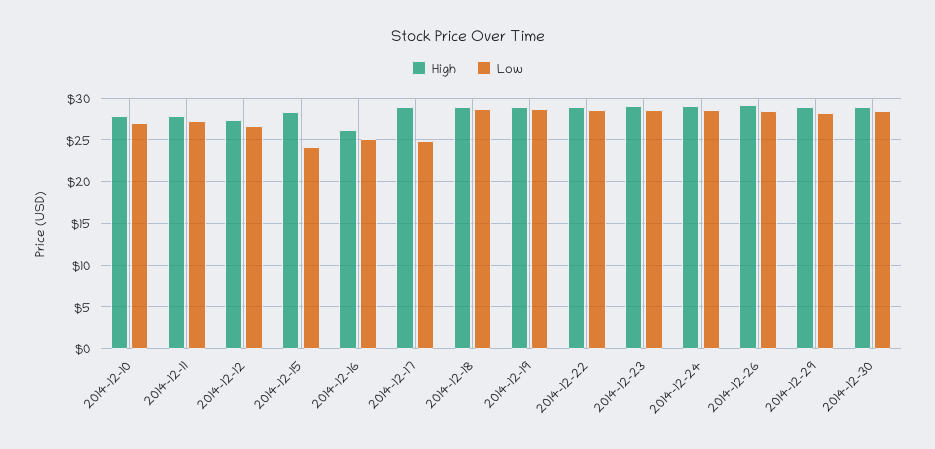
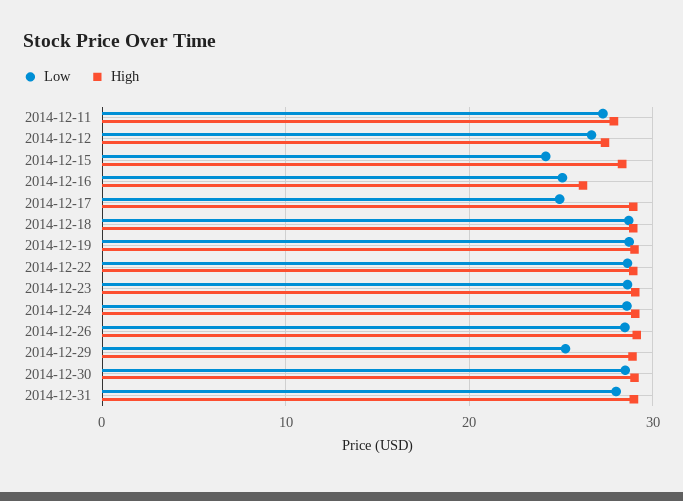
High, 2014-12-10: 28 -> none
Low, 2014-12-10: 27 -> none
Low, 2014-12-29: 28 -> 25
Low, 2014-12-31: none -> 28
High, 2014-12-31: none -> 29

